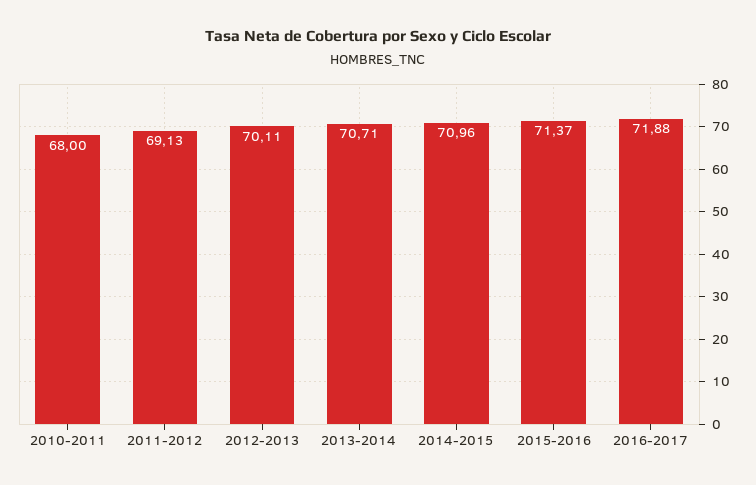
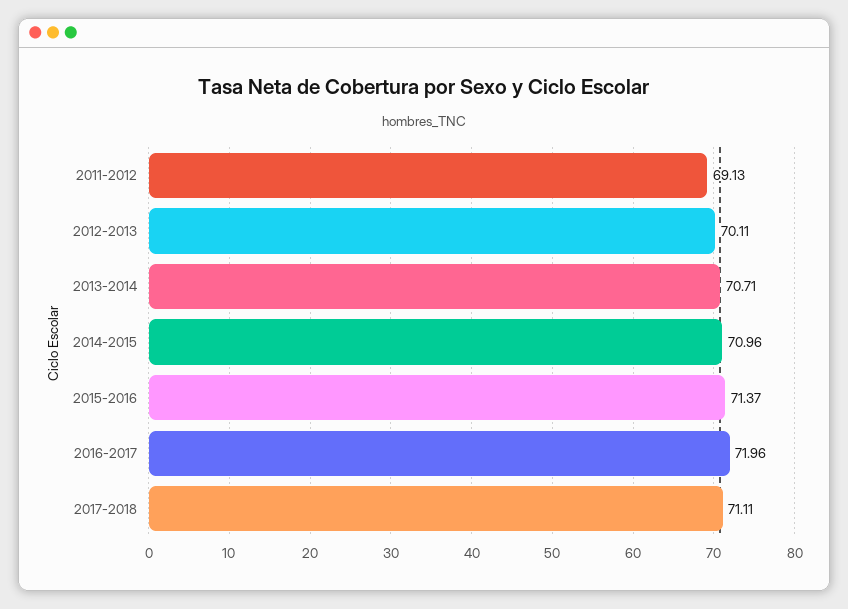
2010-2011: 68 -> none
2016-2017: 71.88 -> 71.96
2017-2018: none -> 71.11

